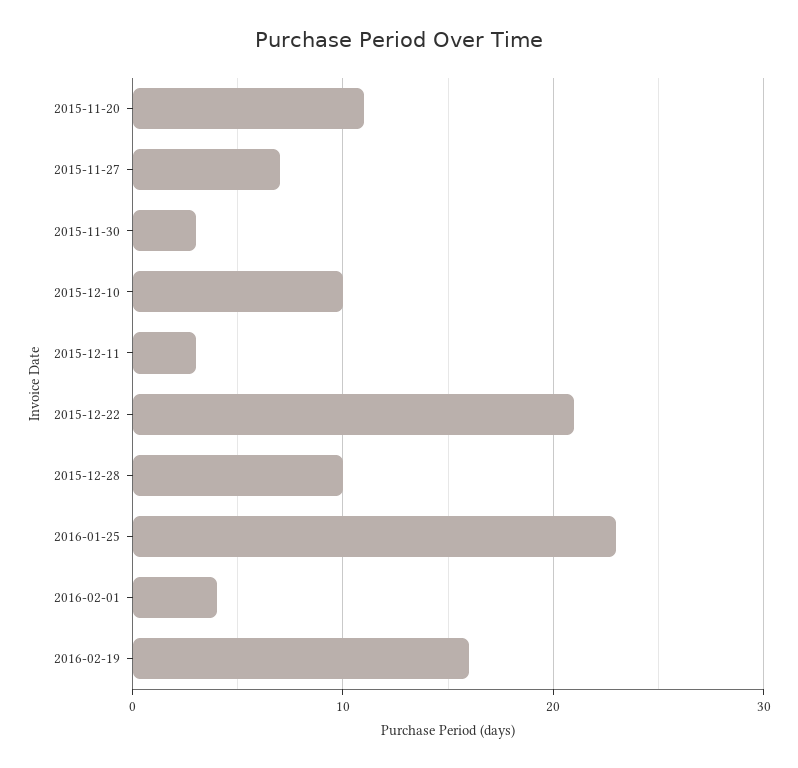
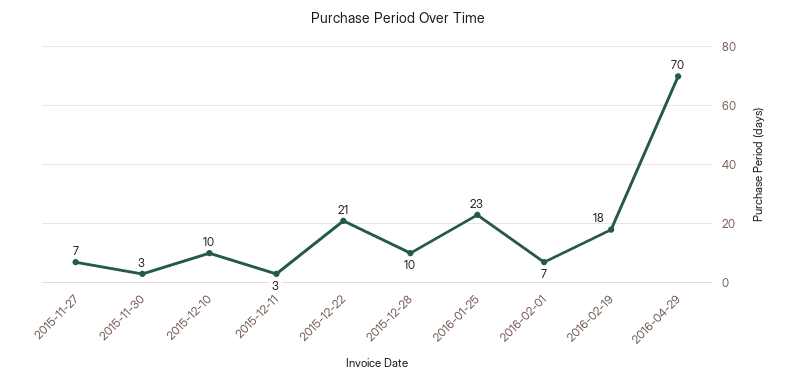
2015-11-20: 11 -> none
2016-02-01: 4 -> 7
2016-02-19: 16 -> 18
2016-04-29: none -> 70

